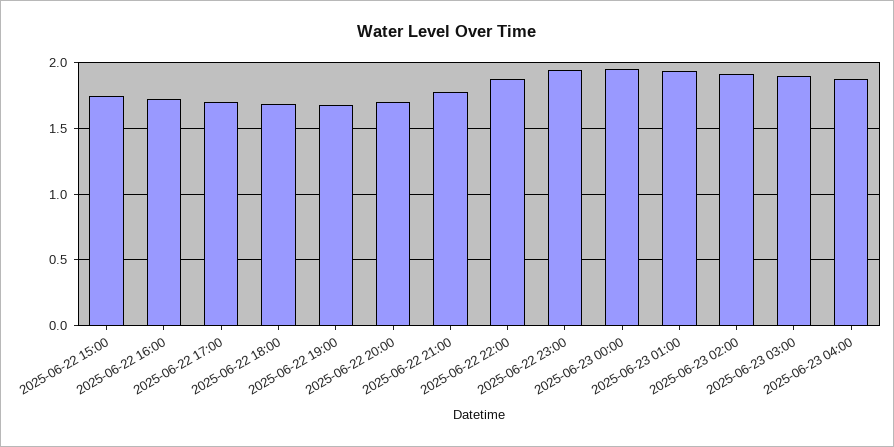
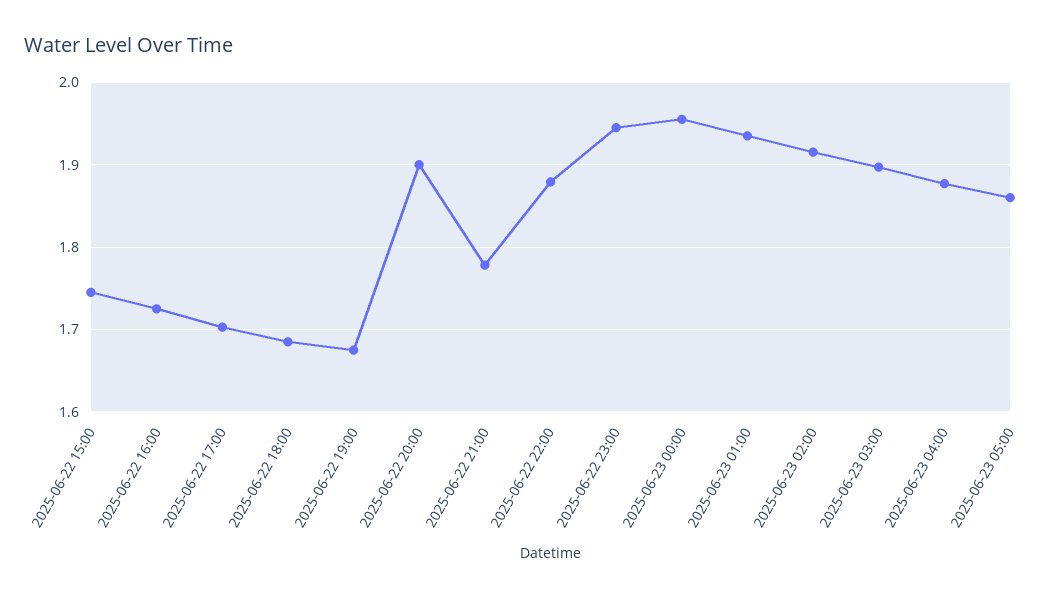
2025-06-22 20:00: 1.7 -> 1.9
2025-06-23 05:00: none -> 1.86

